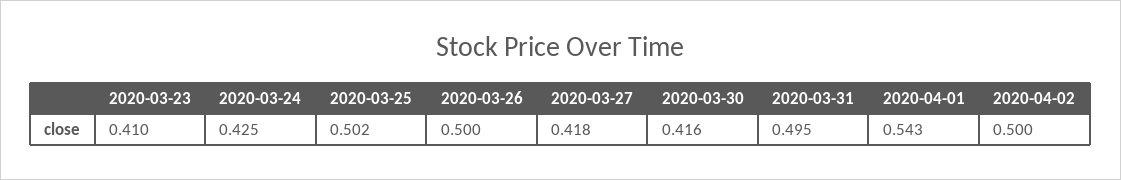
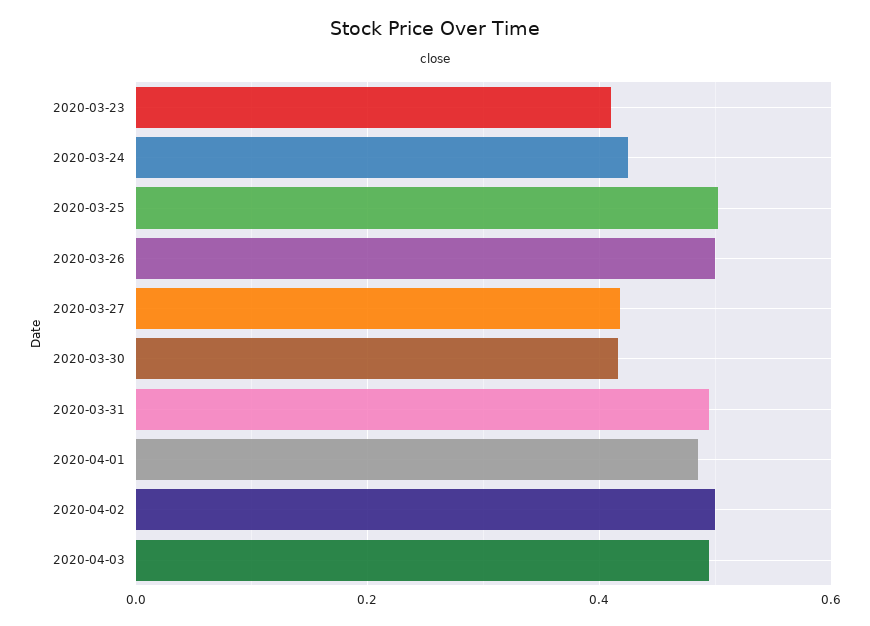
2020-04-01: 0.543 -> 0.48
2020-04-03: none -> 0.5

